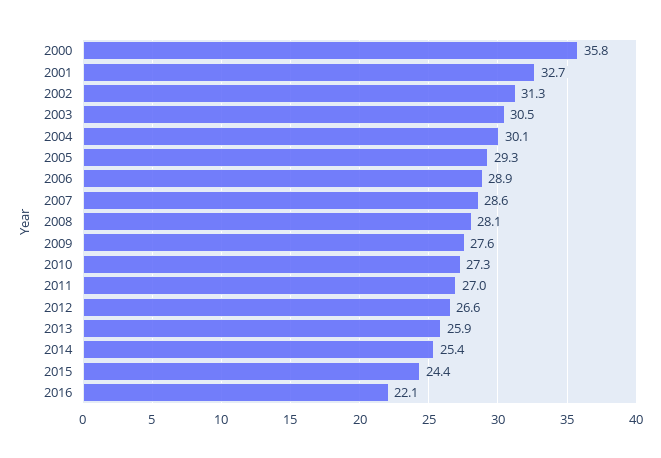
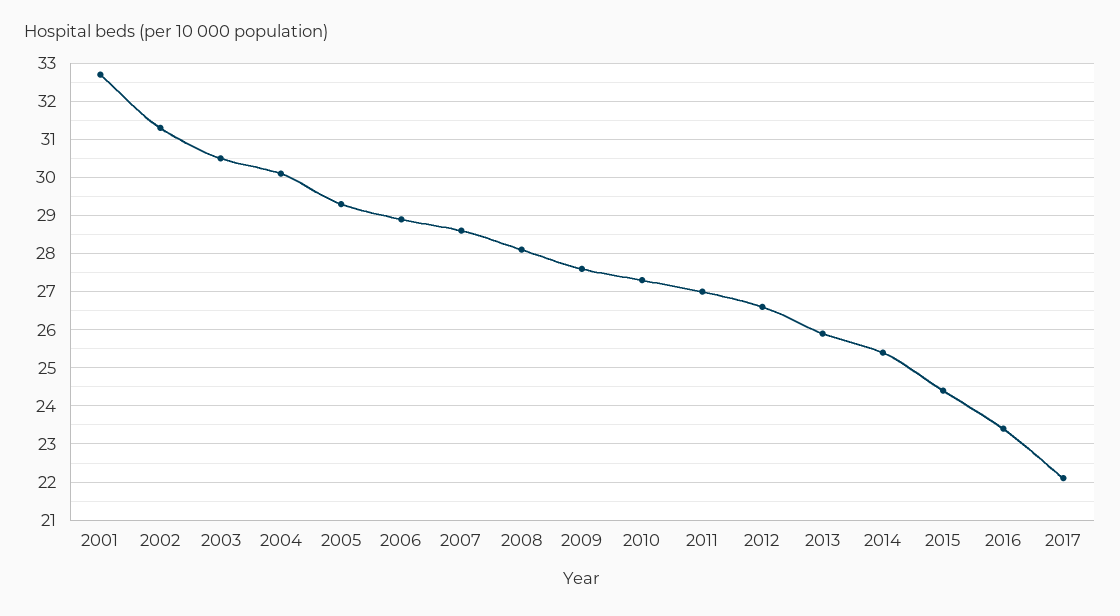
2000: 35.8 -> none
2016: 22.1 -> 23.5
2017: none -> 22

